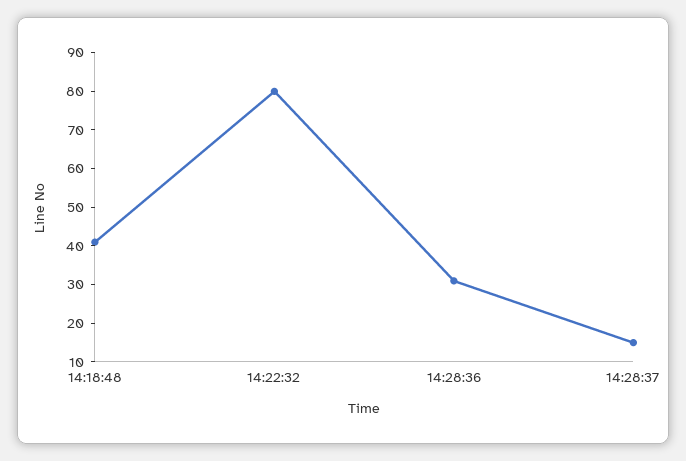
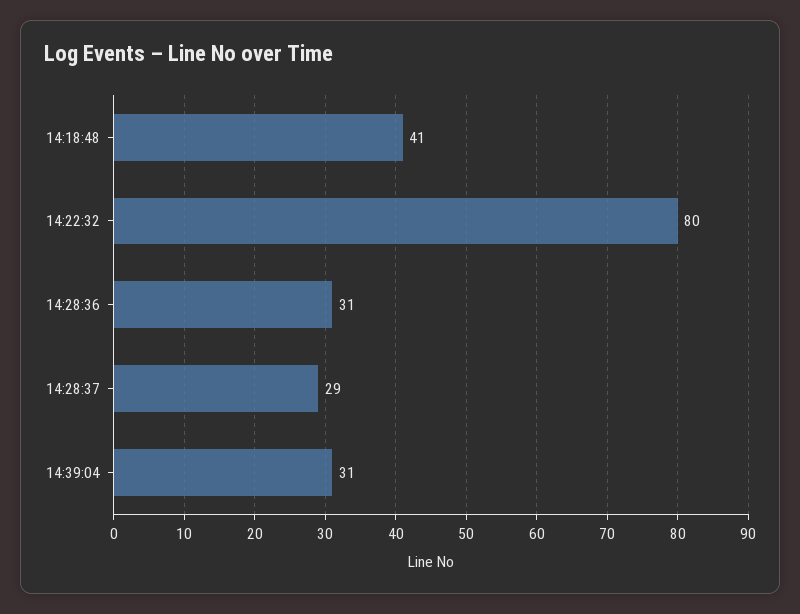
14:28:37: 15 -> 29
14:39:04: none -> 31

